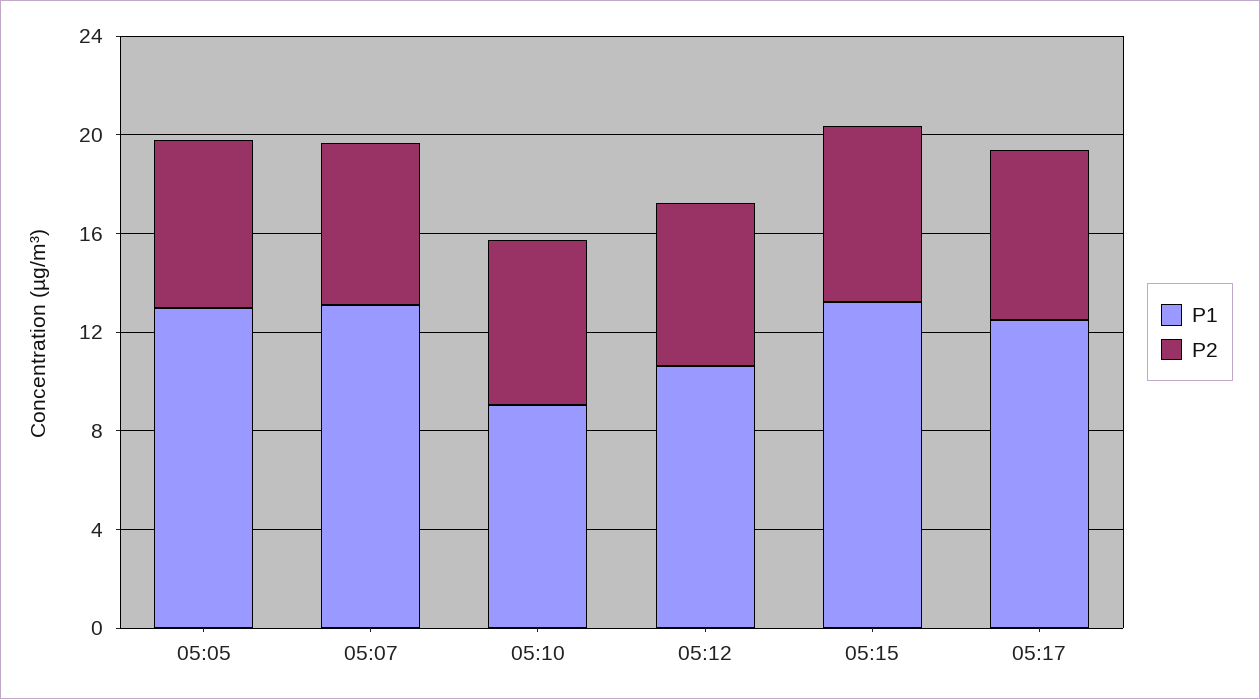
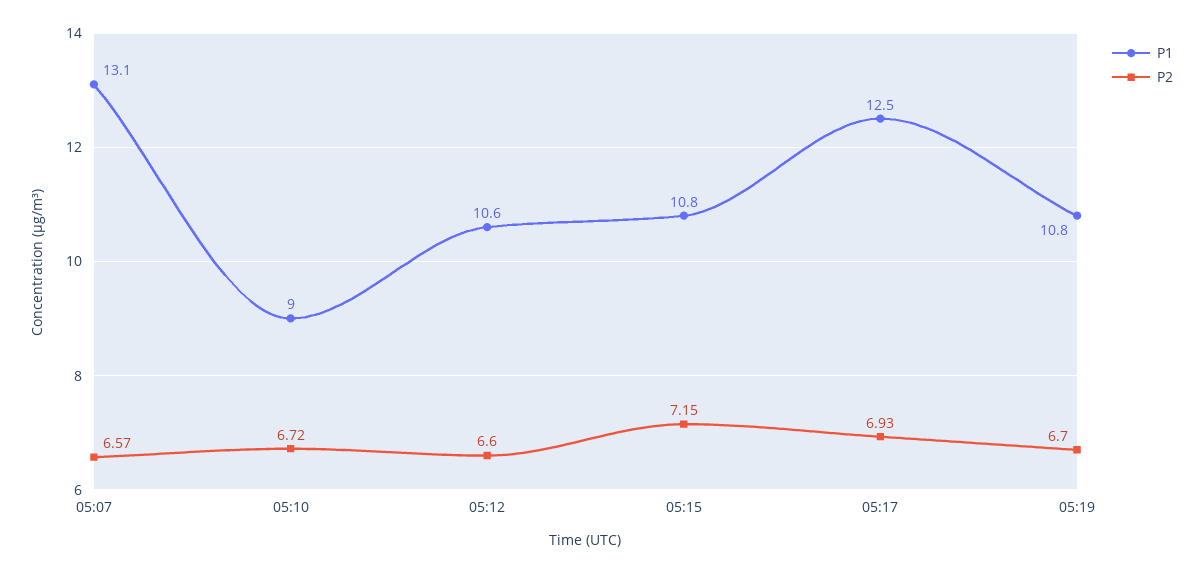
P1, 05:05: 13 -> none
P2, 05:05: 7 -> none
P1, 05:15: 13 -> 10.8
P1, 05:19: none -> 10.8
P2, 05:19: none -> 6.7

